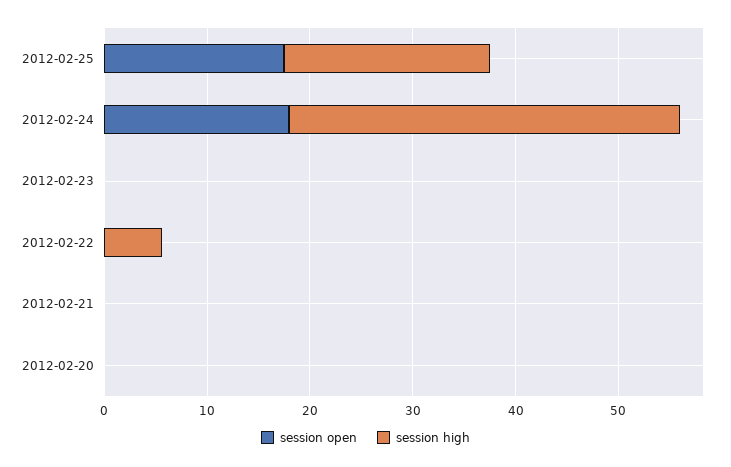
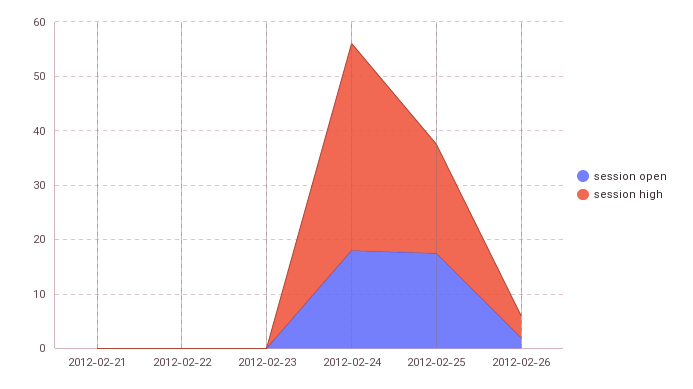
session high, 2012-02-22: 6 -> 0
session open, 2012-02-20: 0 -> none
session high, 2012-02-20: 0 -> none
session open, 2012-02-26: none -> 2
session high, 2012-02-26: none -> 4

